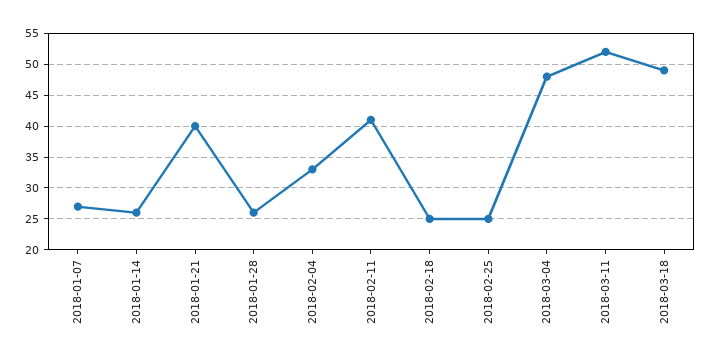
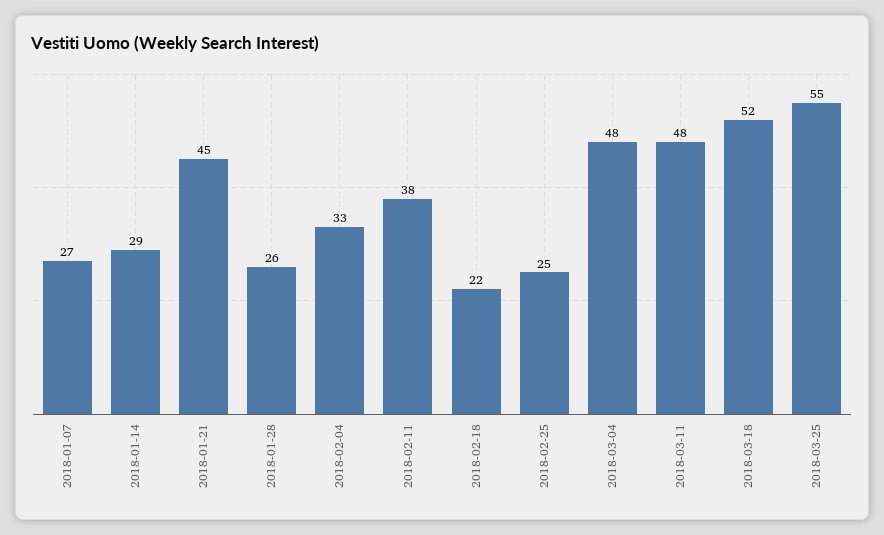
2018-01-14: 26 -> 29
2018-01-21: 40 -> 45
2018-02-11: 41 -> 38
2018-02-18: 25 -> 22
2018-03-11: 52 -> 48
2018-03-18: 49 -> 52
2018-03-25: none -> 55

